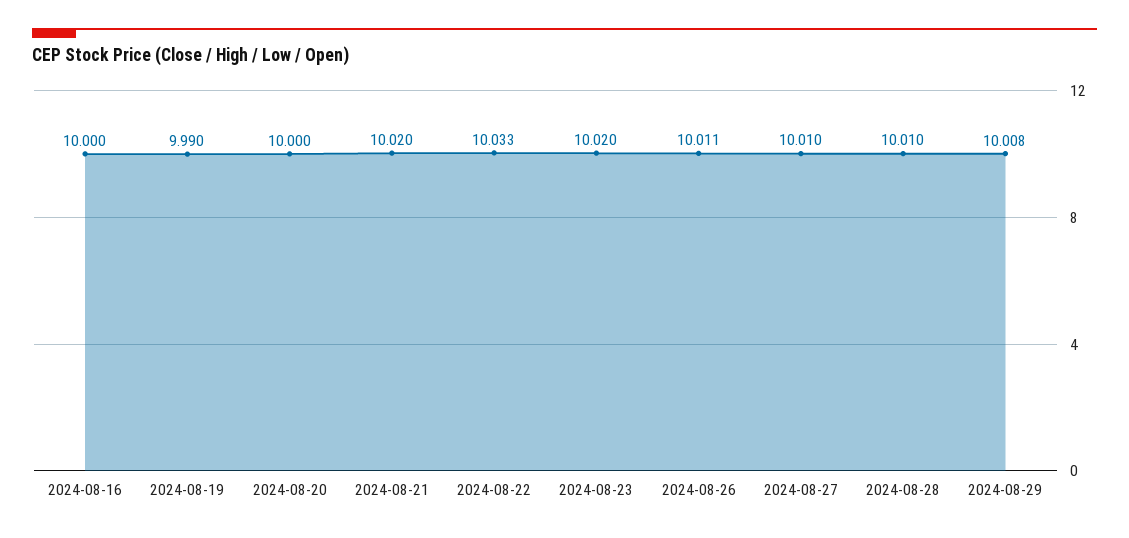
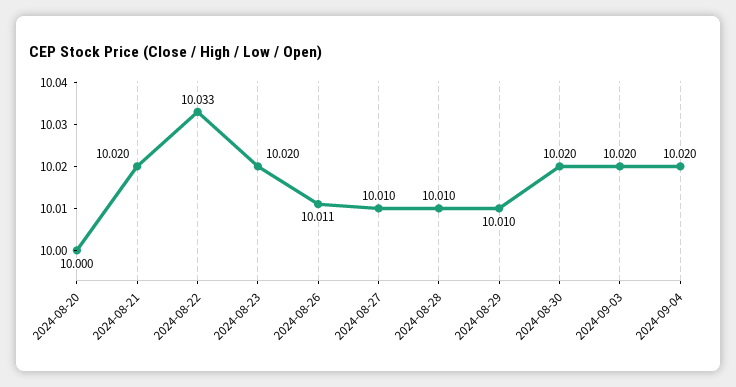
2024-08-16: 10 -> none
2024-08-19: 9.99 -> none
2024-08-29: 10.008 -> 10.01
2024-08-30: none -> 10.02
2024-09-03: none -> 10.02
2024-09-04: none -> 10.02

